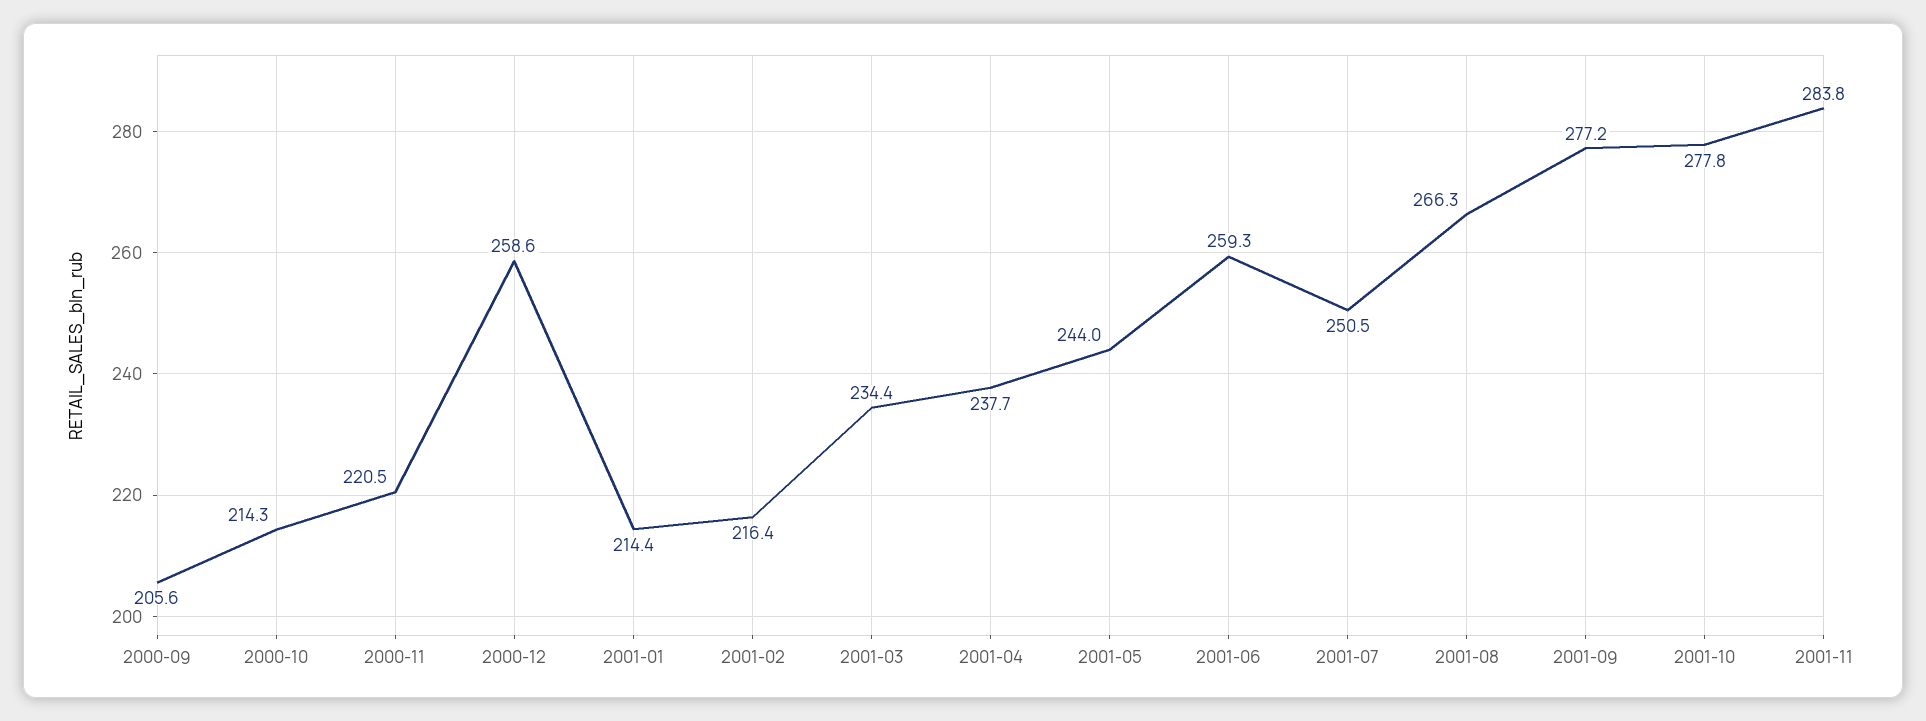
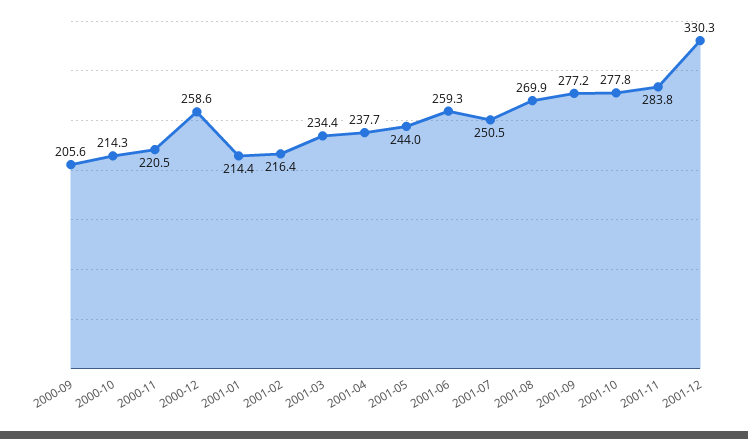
2001-08: 266.3 -> 269.9
2001-12: none -> 330.3

